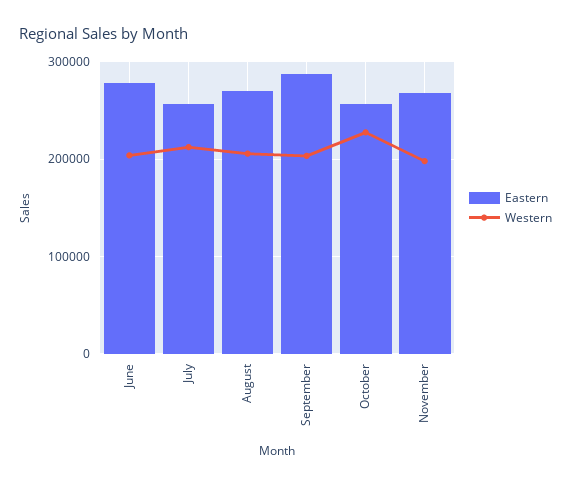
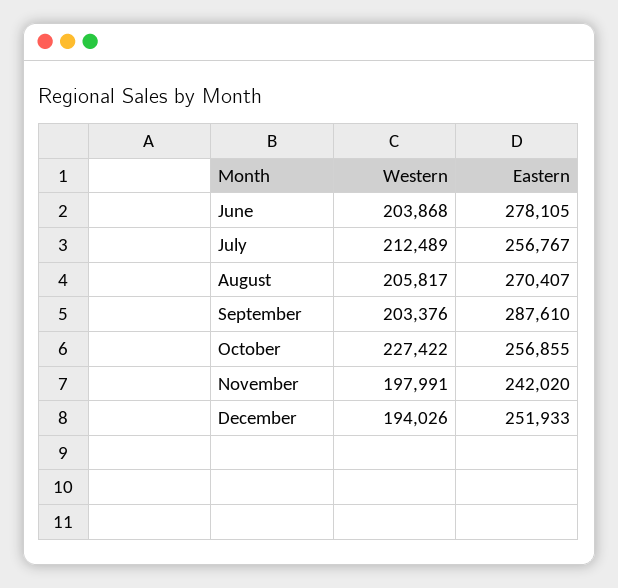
Eastern, November: 270000 -> 242020
Western, December: none -> 194026
Eastern, December: none -> 251933

